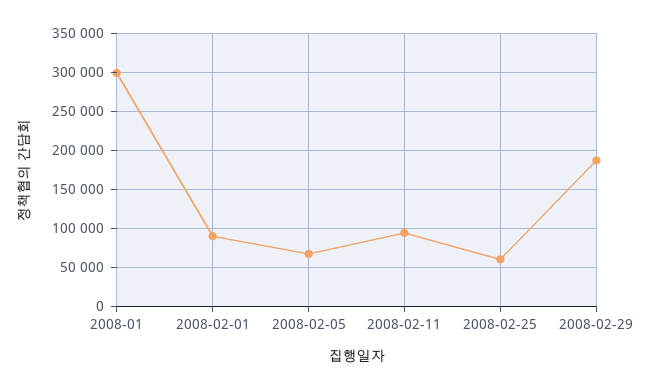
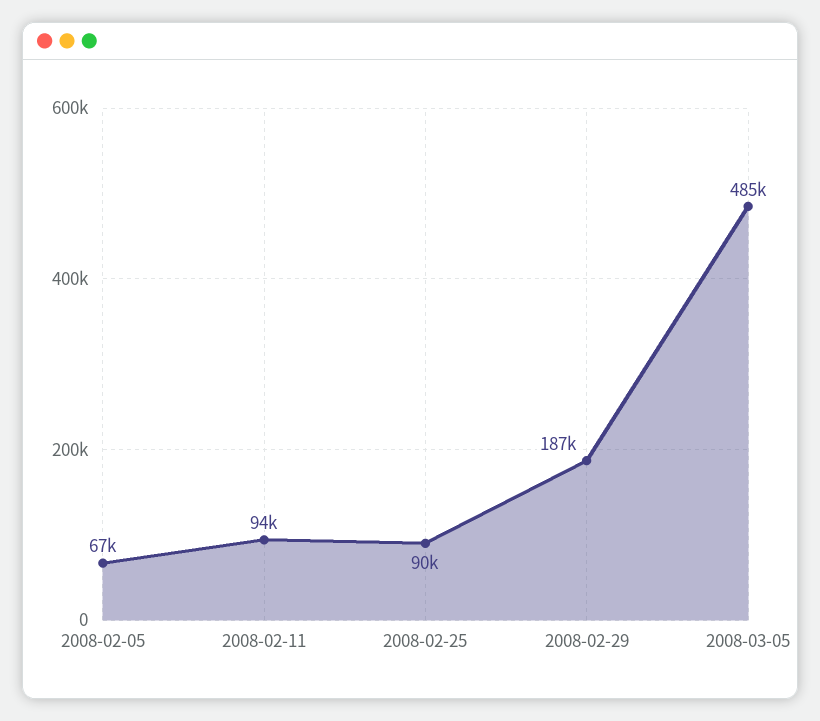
2008-01: 300000 -> none
2008-02-01: 90000 -> none
2008-02-25: 60000 -> 90000
2008-03-05: none -> 485000

